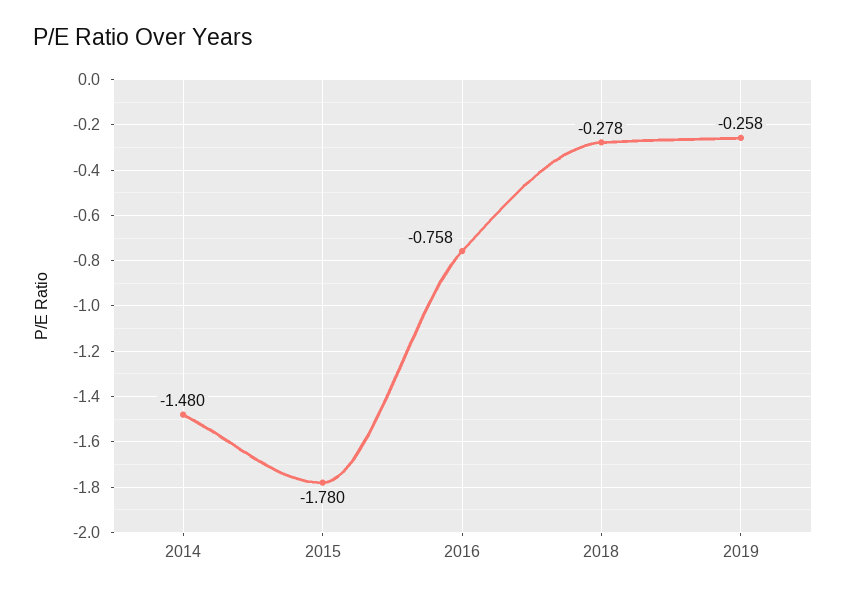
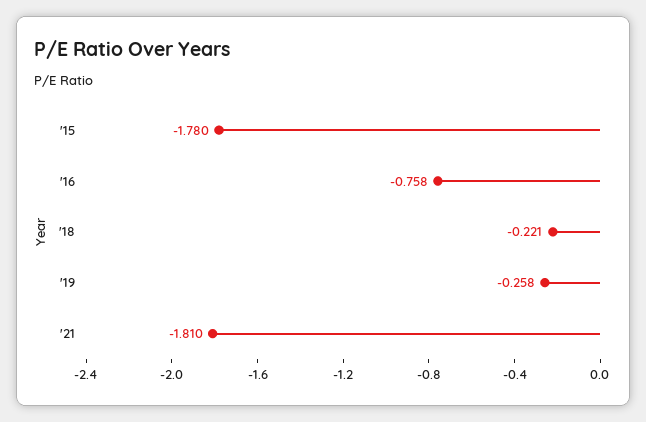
2014: -1.48 -> none
2018: -0.278 -> -0.221
'21: none -> -1.81

